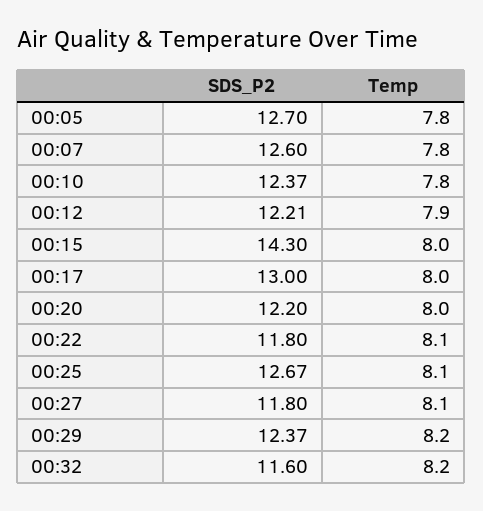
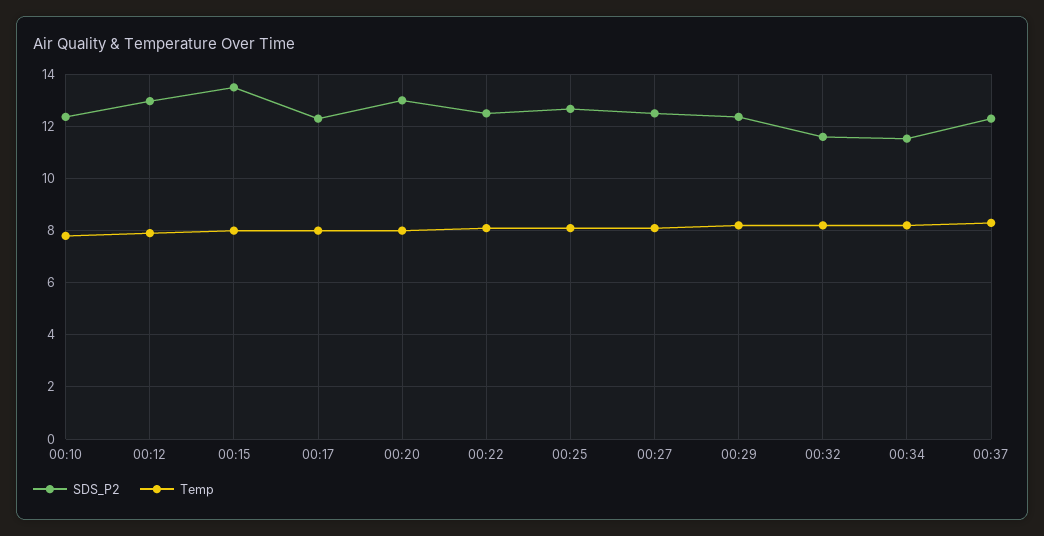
SDS_P2, 00:05: 12.7 -> none
Temp, 00:05: 7.8 -> none
SDS_P2, 00:07: 12.6 -> none
Temp, 00:07: 7.8 -> none
SDS_P2, 00:12: 12.21 -> 13
SDS_P2, 00:15: 14.3 -> 13.5
SDS_P2, 00:17: 13 -> 12.25
SDS_P2, 00:20: 12.2 -> 13
SDS_P2, 00:22: 11.8 -> 12.5
SDS_P2, 00:27: 11.8 -> 12.5
SDS_P2, 00:34: none -> 11.5
Temp, 00:34: none -> 8.25
SDS_P2, 00:37: none -> 12.25
Temp, 00:37: none -> 8.25

